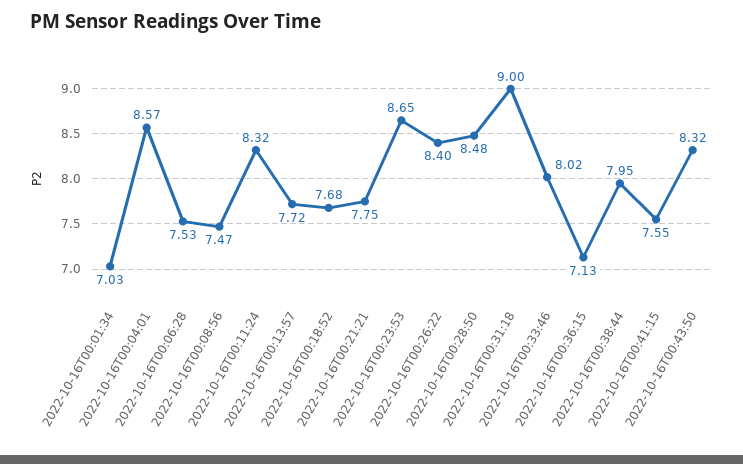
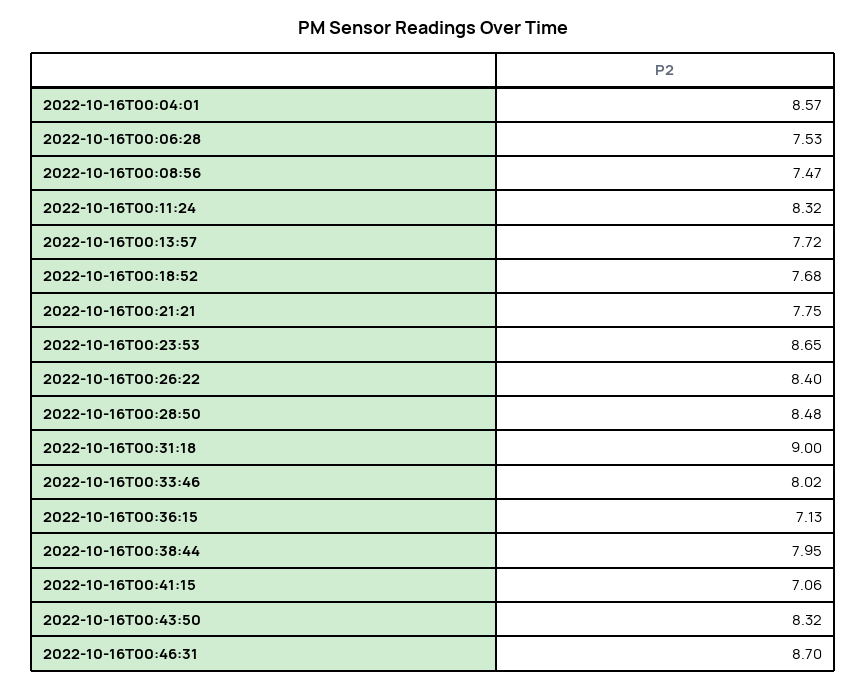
2022-10-16T00:01:34: 7.03 -> none
2022-10-16T00:41:15: 7.55 -> 7.06
2022-10-16T00:46:31: none -> 8.7

